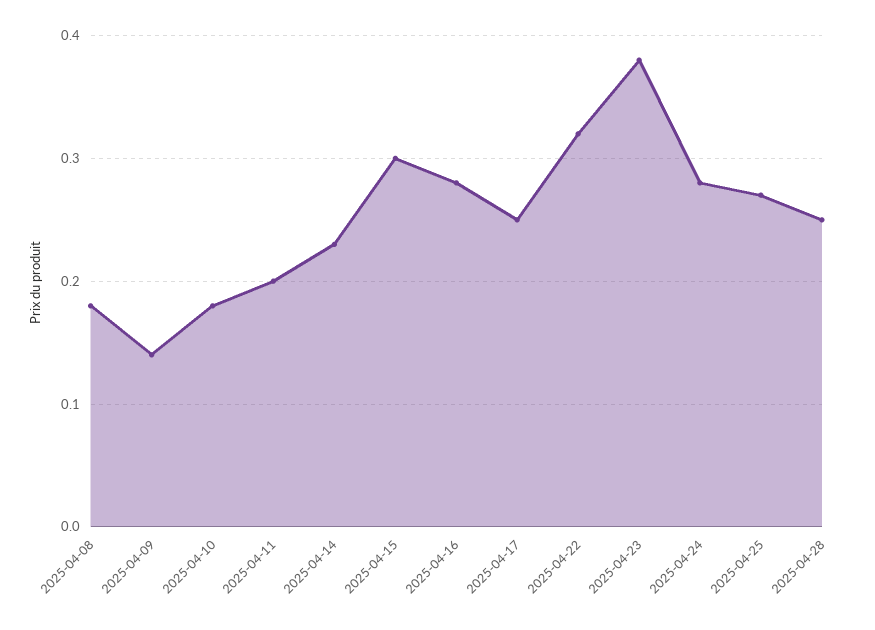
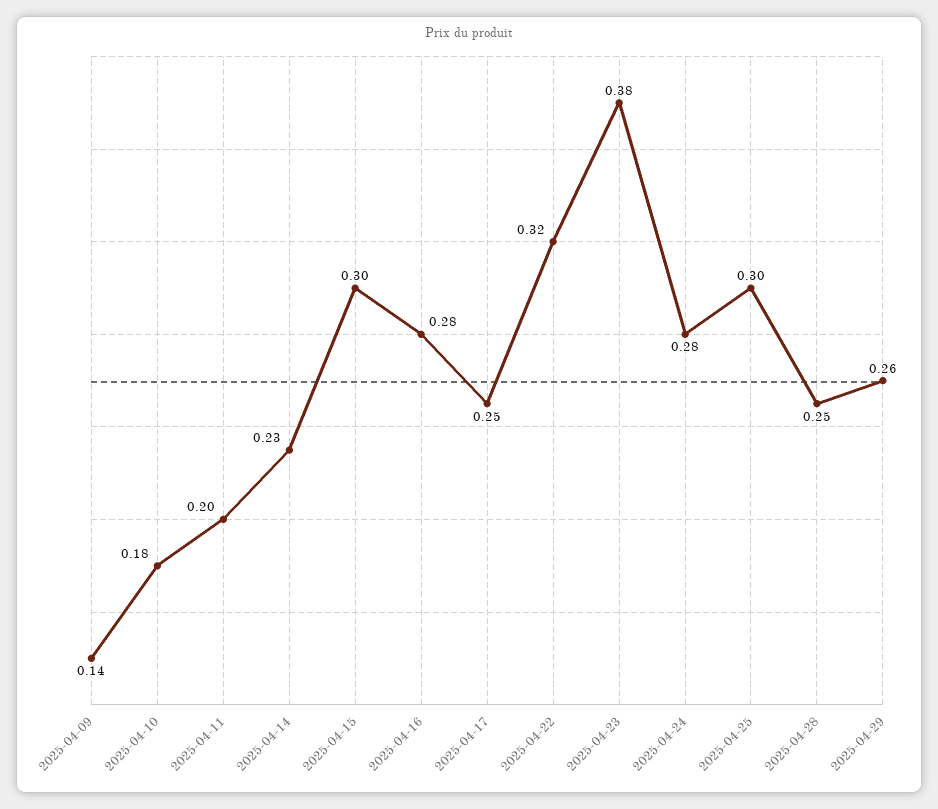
2025-04-08: 0.18 -> none
2025-04-25: 0.27 -> 0.3
2025-04-29: none -> 0.26

